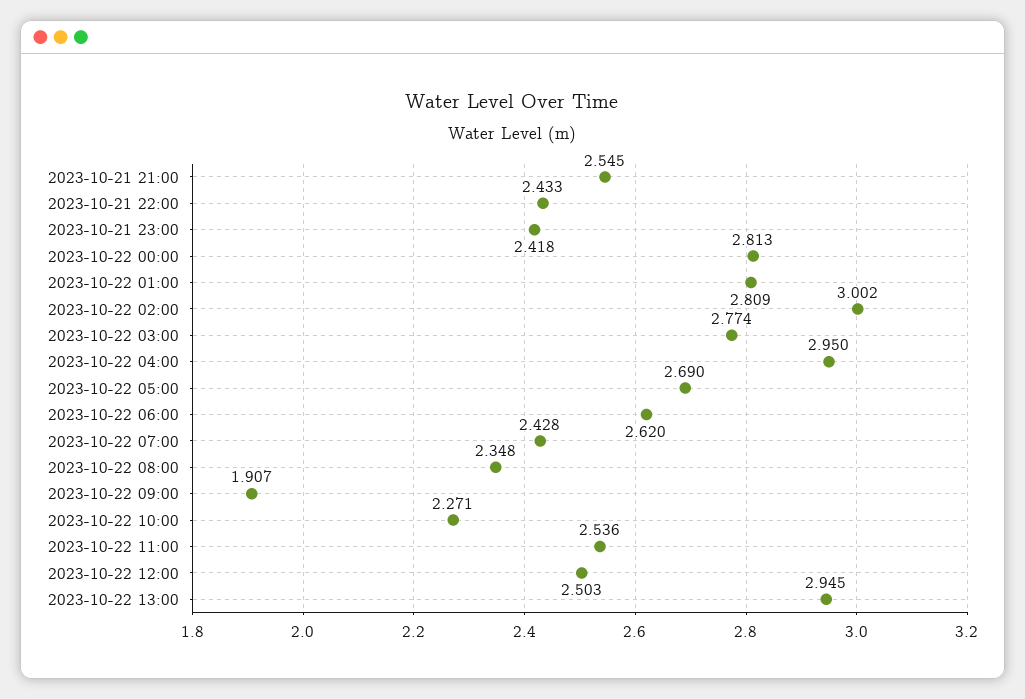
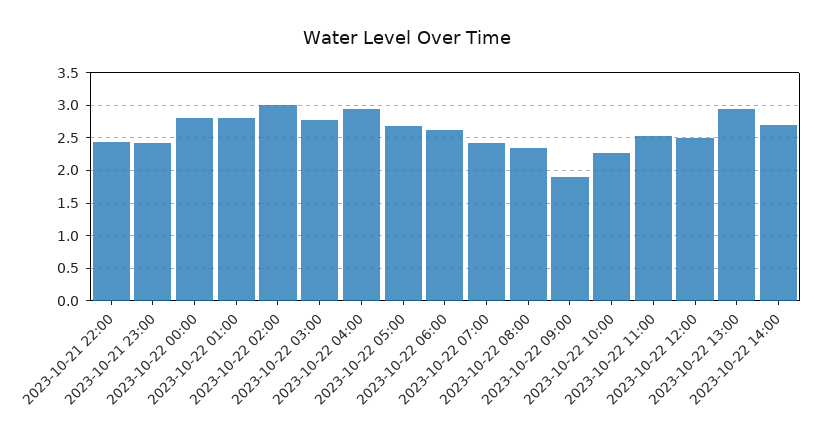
2023-10-21 21:00: 2.545 -> none
2023-10-22 14:00: none -> 2.7

